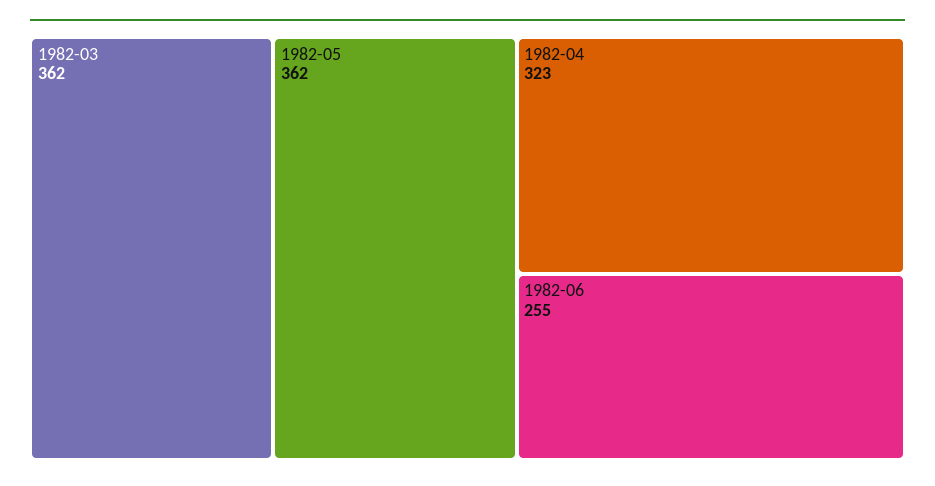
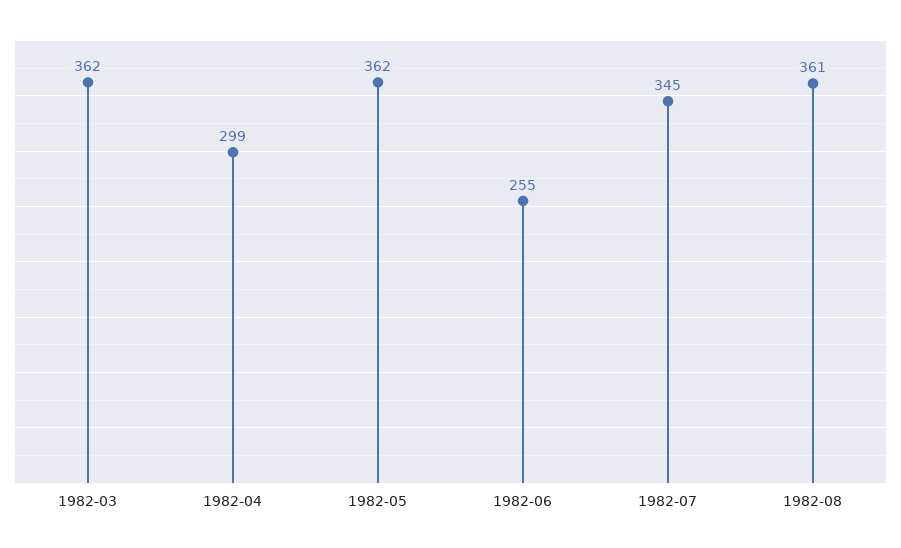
1982-04: 323 -> 299
1982-07: none -> 345
1982-08: none -> 361

